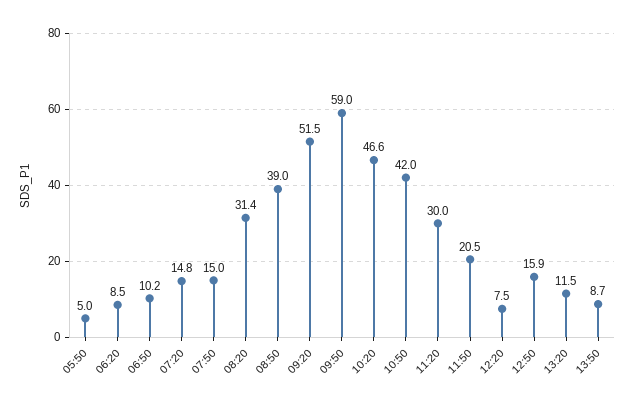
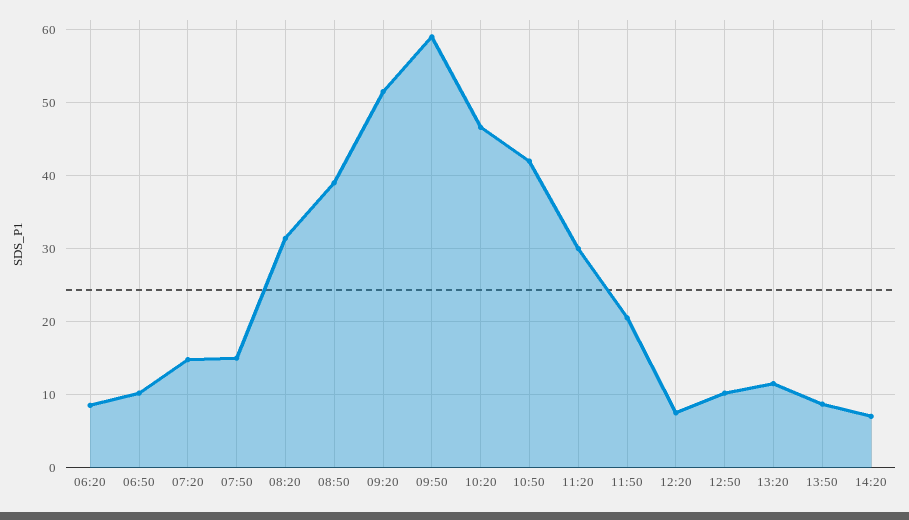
05:50: 5 -> none
12:50: 15.9 -> 10
14:20: none -> 7

